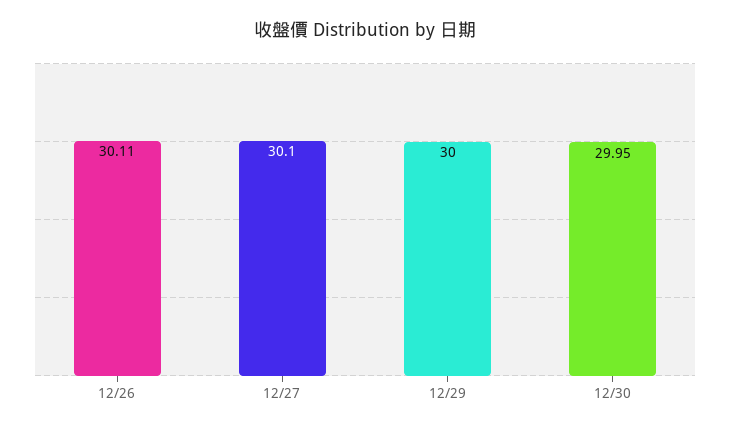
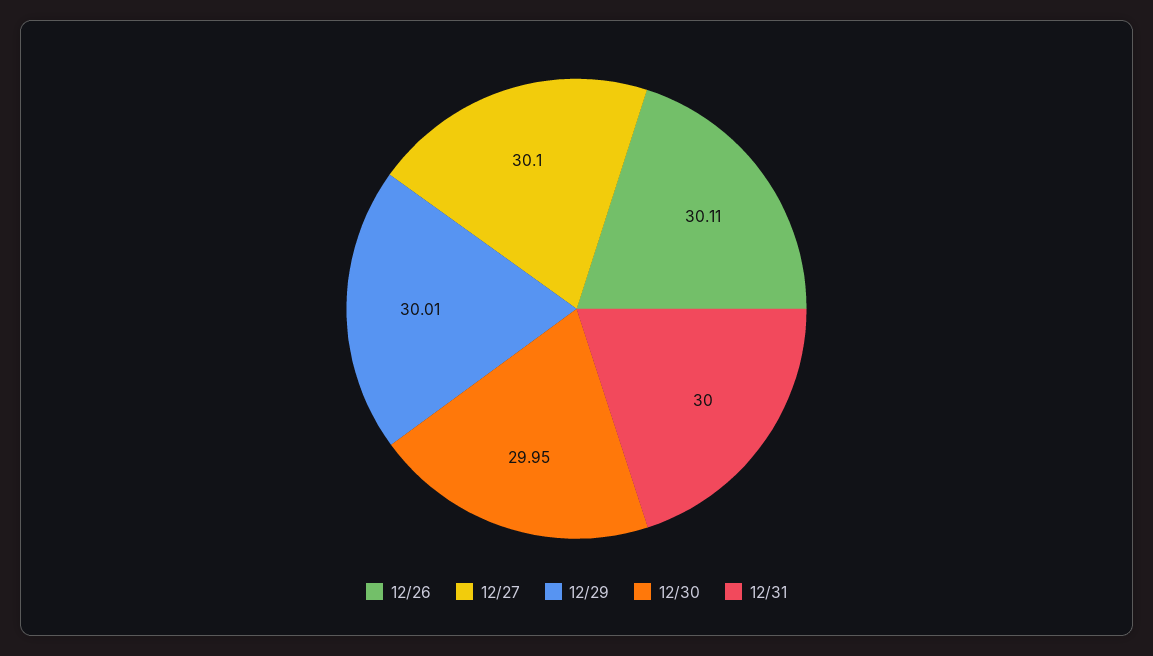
12/29: 30 -> 30.01
12/31: none -> 30

